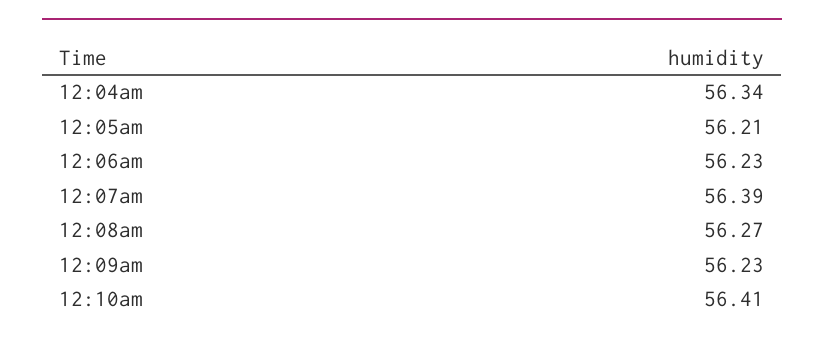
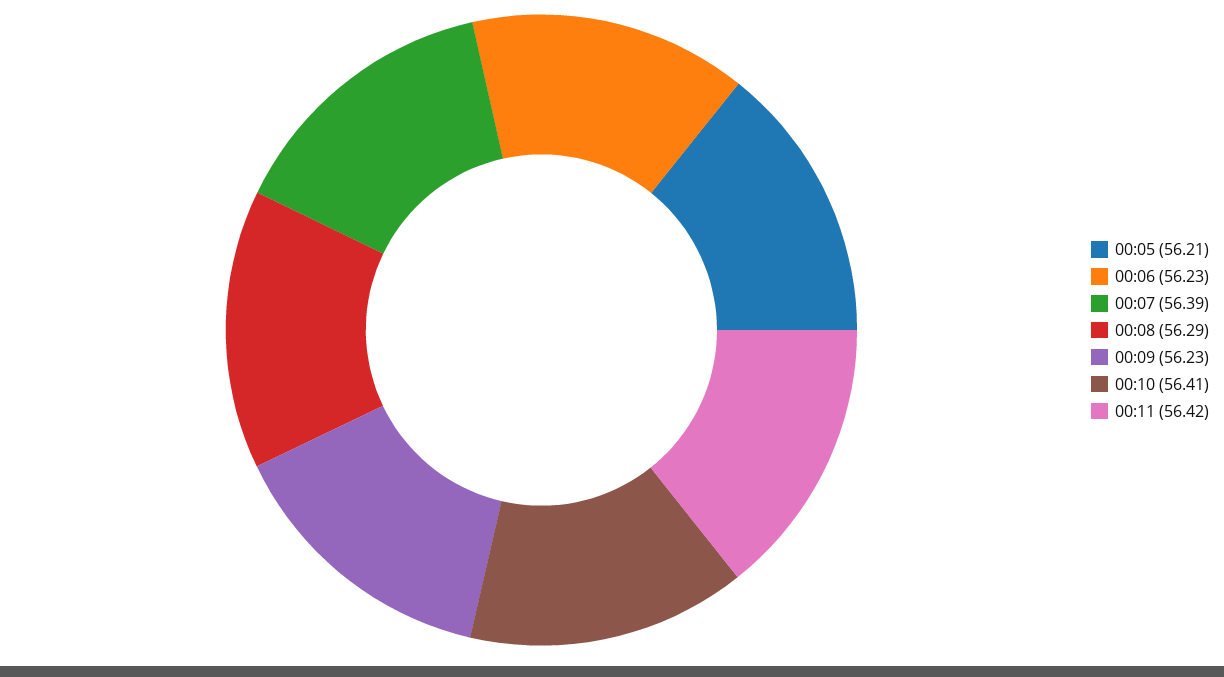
12:04am: 56.34 -> none
12:08am: 56.27 -> 56.29
00:11: none -> 56.42

